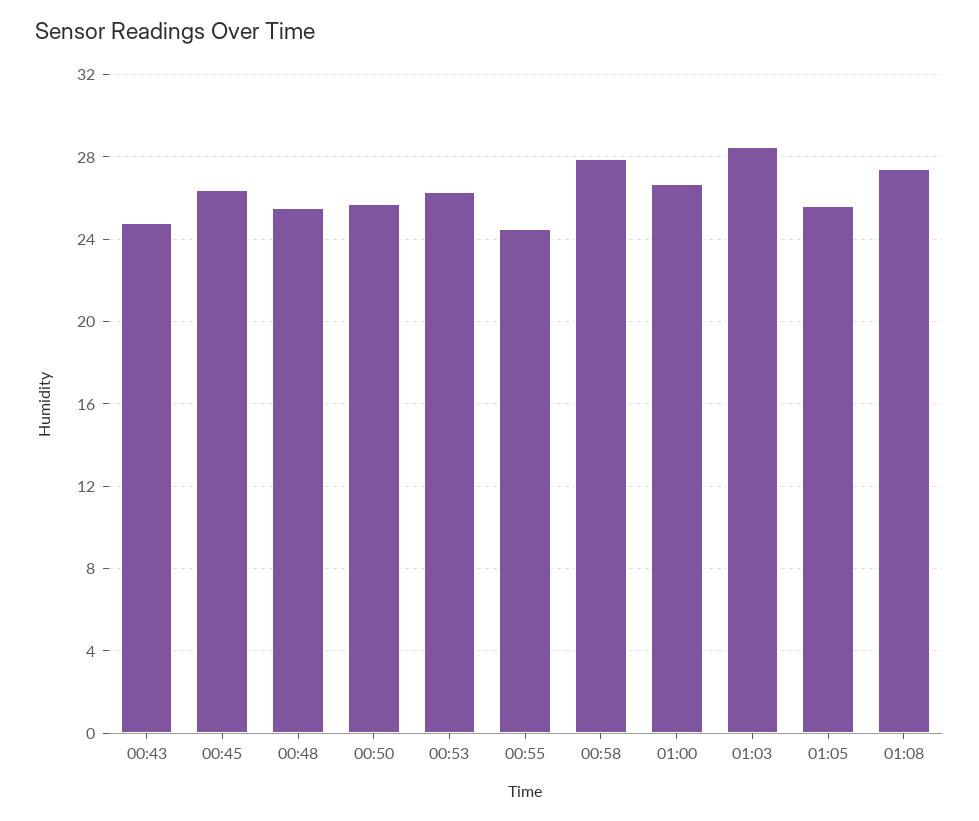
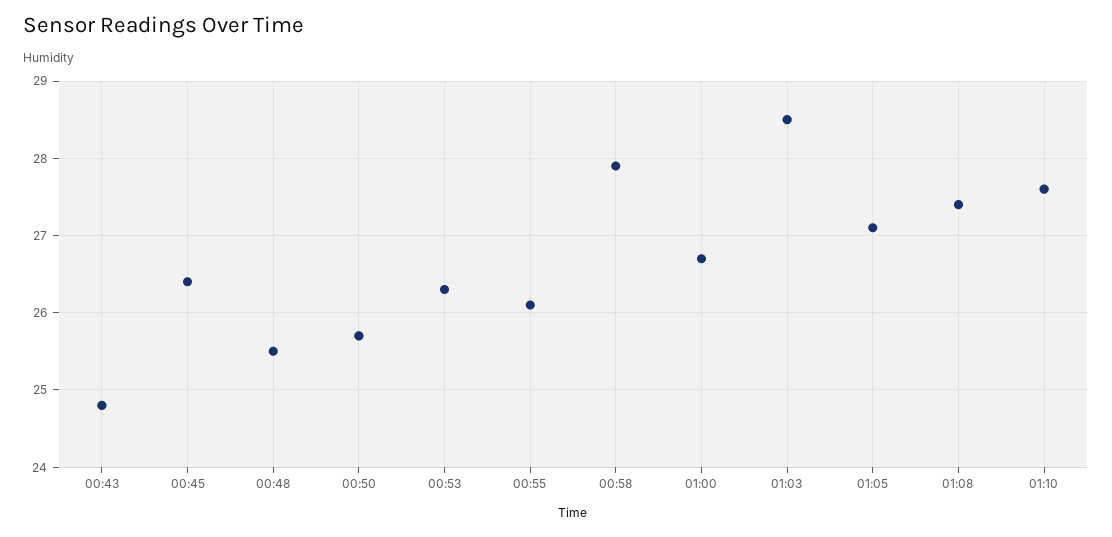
00:55: 24.5 -> 26.1
01:05: 25.5 -> 27.1
01:10: none -> 27.6

